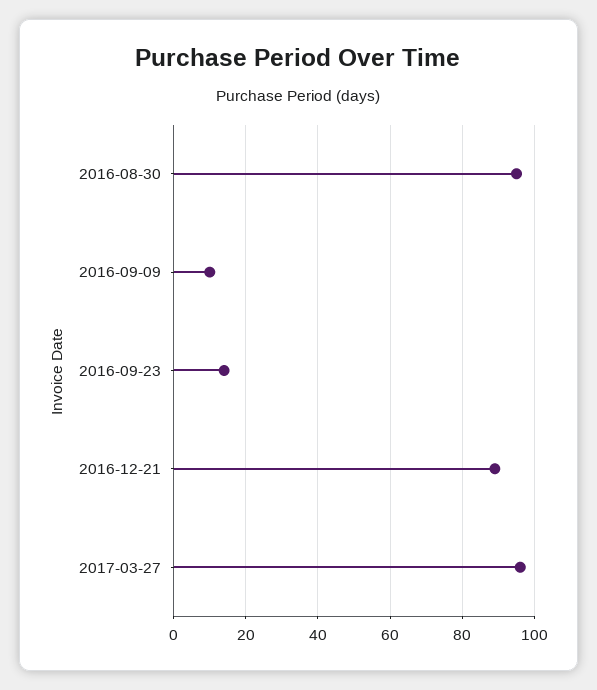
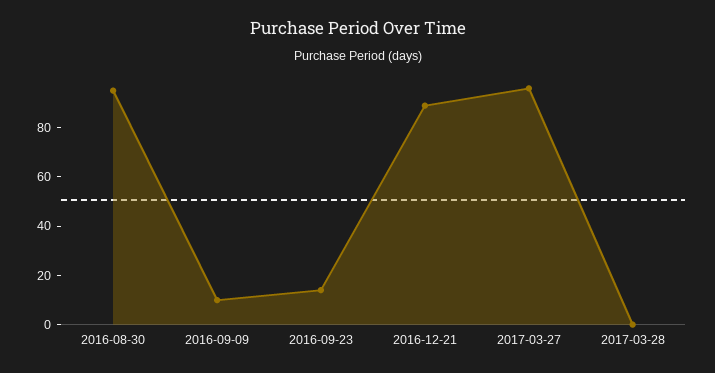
2017-03-28: none -> 0

